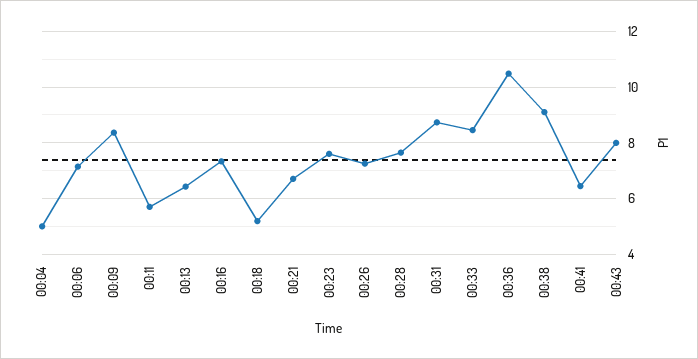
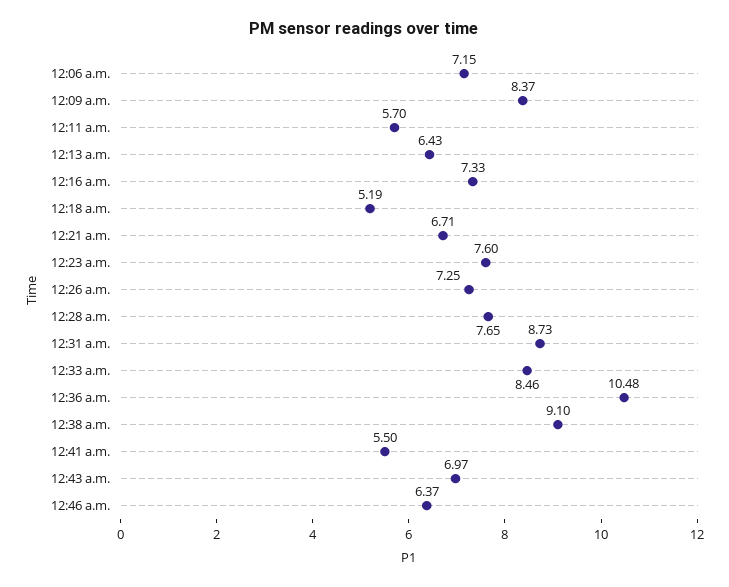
00:04: 5 -> none
00:41: 6.5 -> 5.5
00:43: 8 -> 6.97
12:46 a.m.: none -> 6.37

